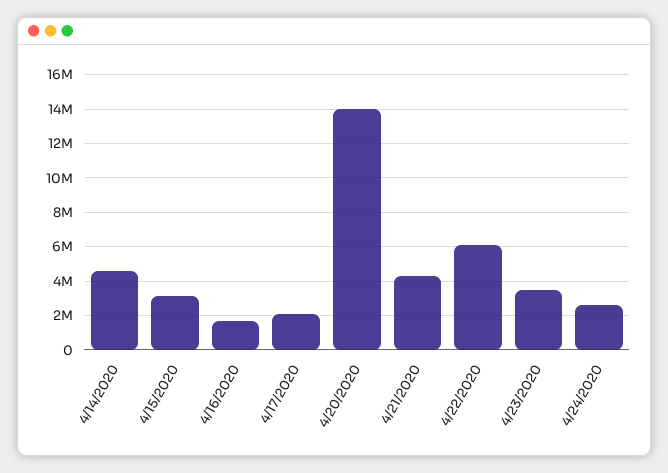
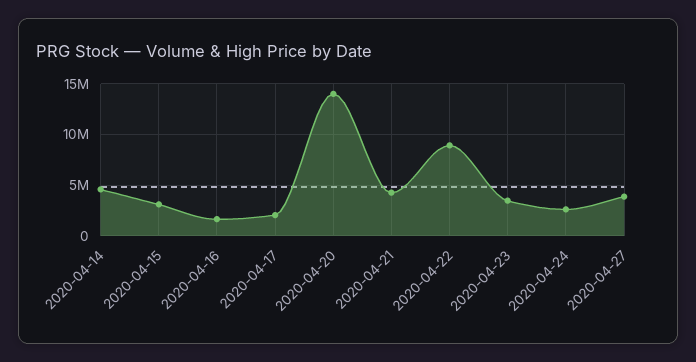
4/22/2020: 6000000 -> 9000000
2020-04-27: none -> 4000000

